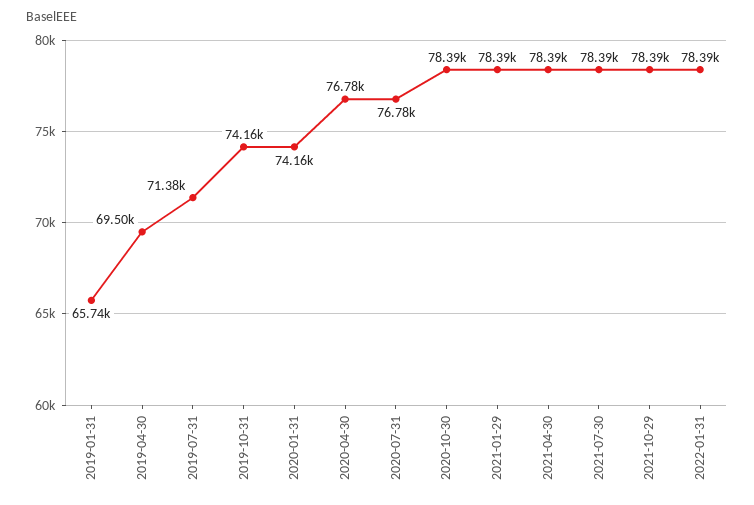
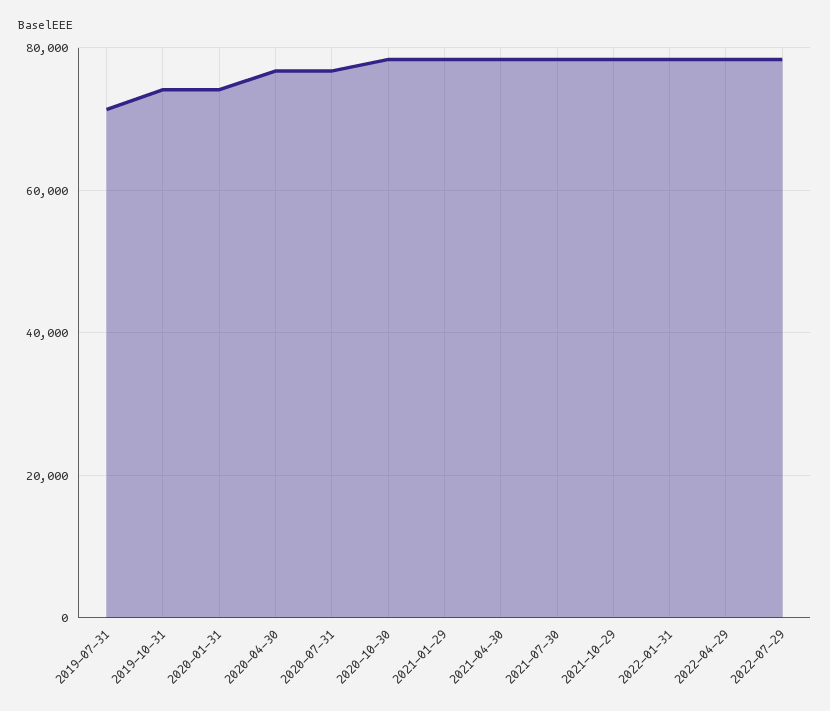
2019-01-31: 65740 -> none
2019-04-30: 69500 -> none
2022-04-29: none -> 78000
2022-07-29: none -> 78000

